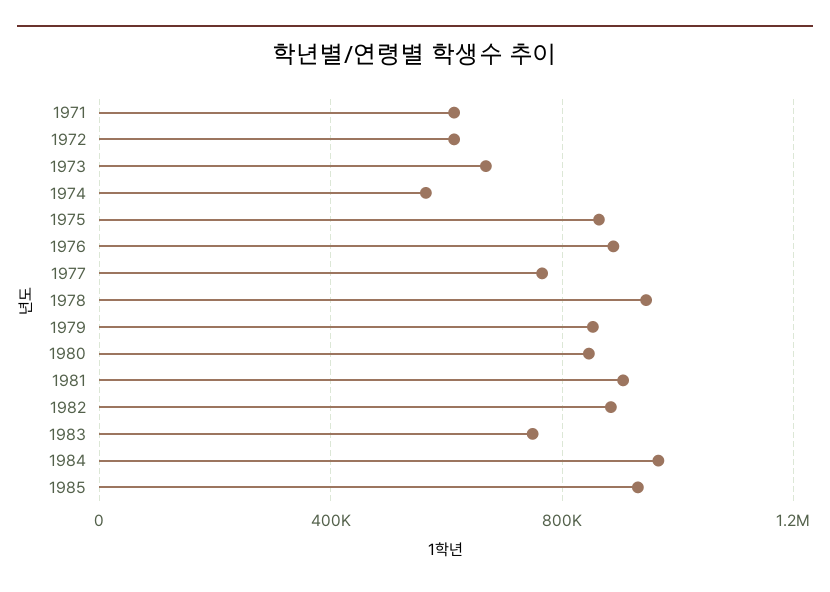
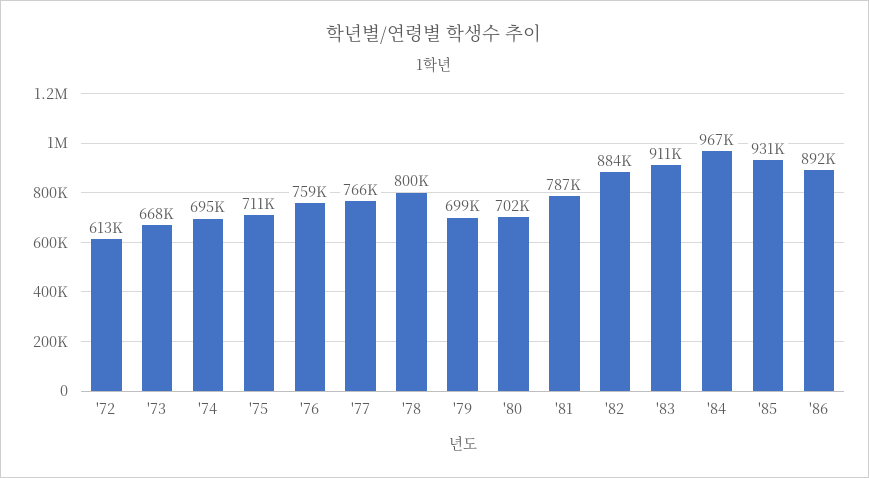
1971: 600000 -> none
1974: 550000 -> 695000
1975: 850000 -> 711000
1976: 900000 -> 759000
1978: 950000 -> 800000
1979: 850000 -> 699000
1980: 850000 -> 702000
1981: 900000 -> 787000
1983: 750000 -> 911000
'86: none -> 892000

